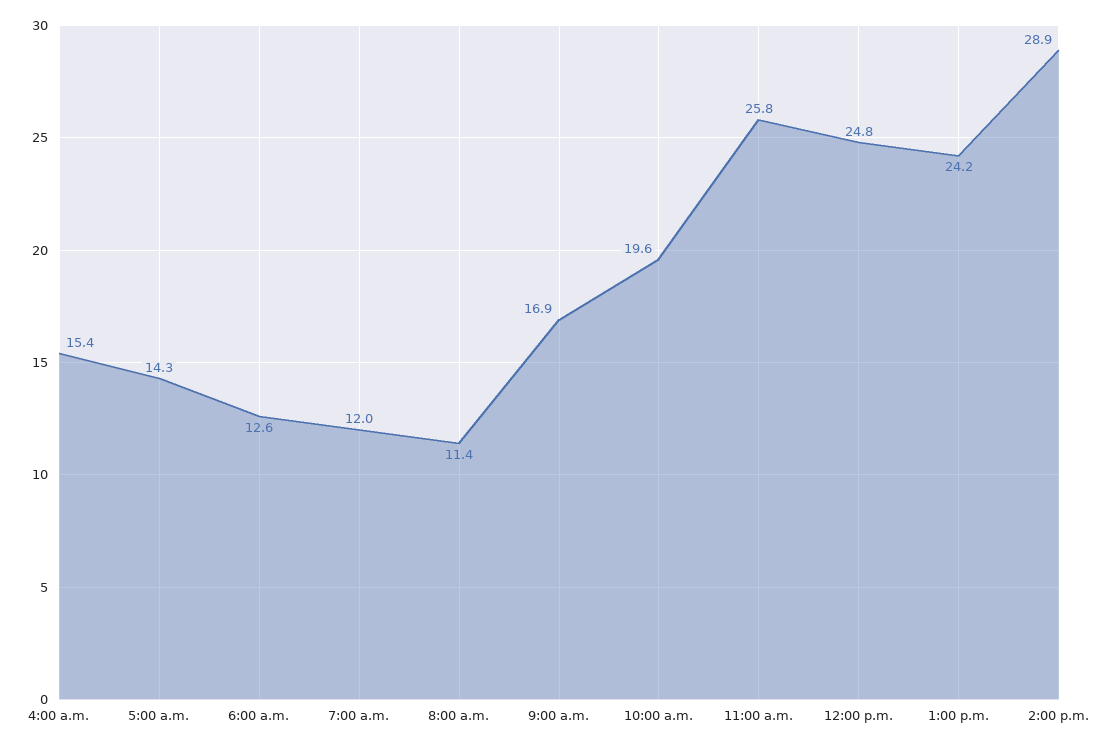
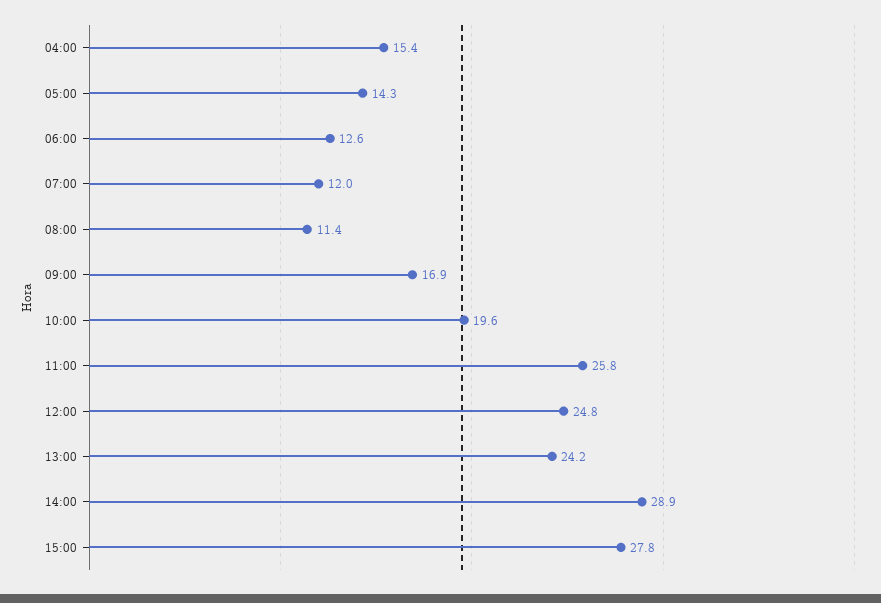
15:00: none -> 27.8

